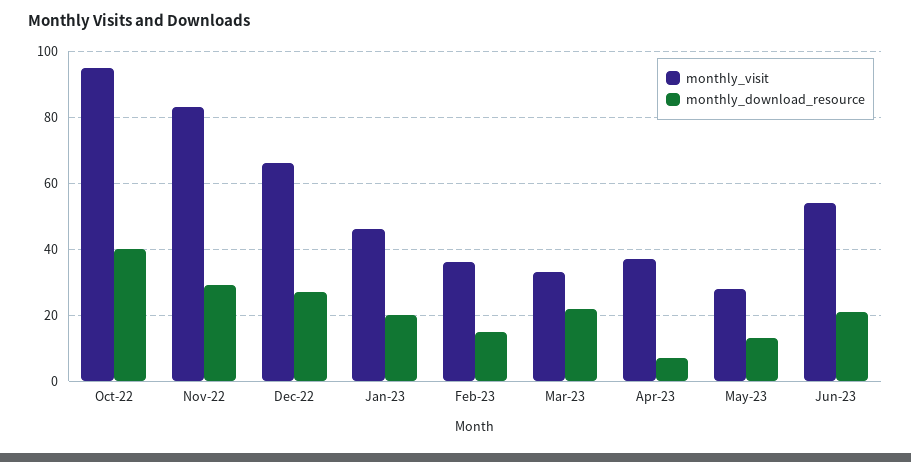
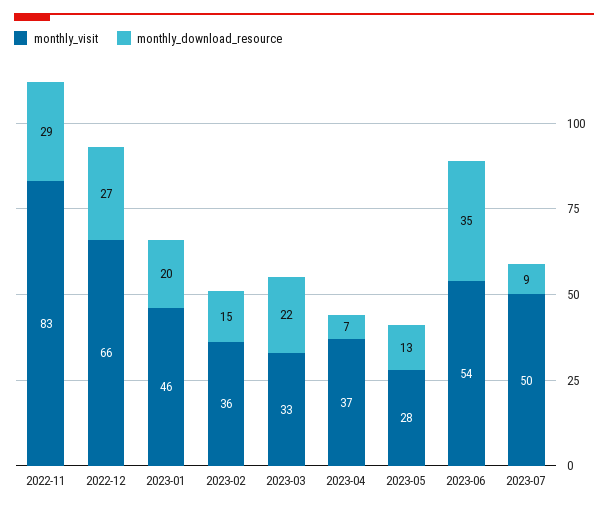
monthly_visit, Oct-22: 95 -> none
monthly_download_resource, Oct-22: 40 -> none
monthly_download_resource, Jun-23: 20 -> 35
monthly_visit, 2023-07: none -> 50
monthly_download_resource, 2023-07: none -> 9

